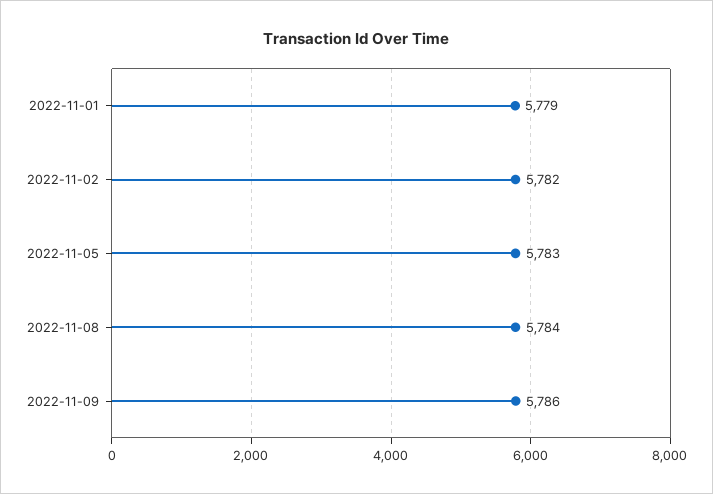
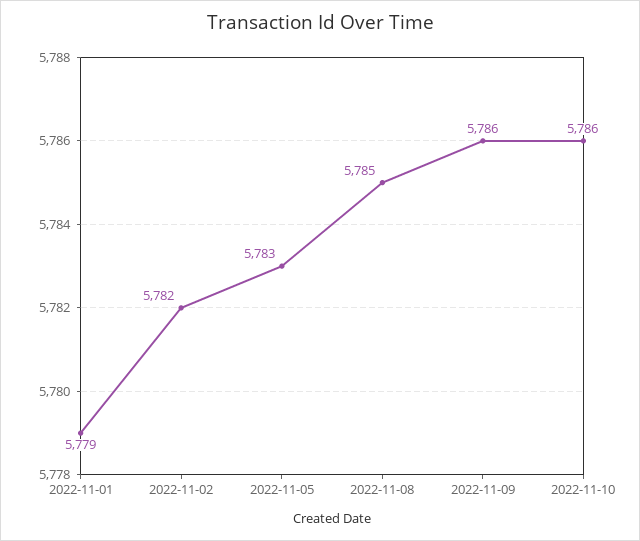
2022-11-08: 5784 -> 5785
2022-11-10: none -> 5786

